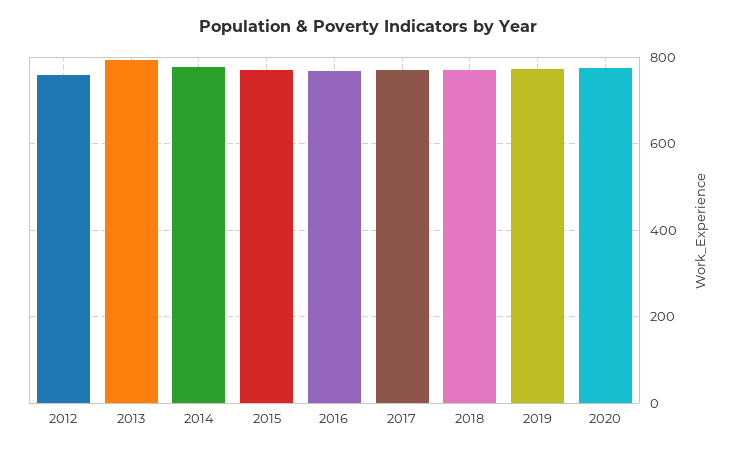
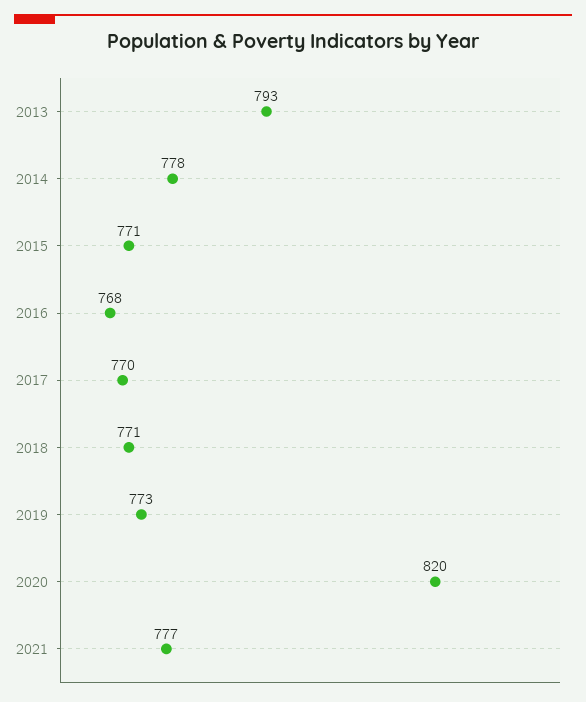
2012: 760 -> none
2020: 780 -> 820
2021: none -> 777

